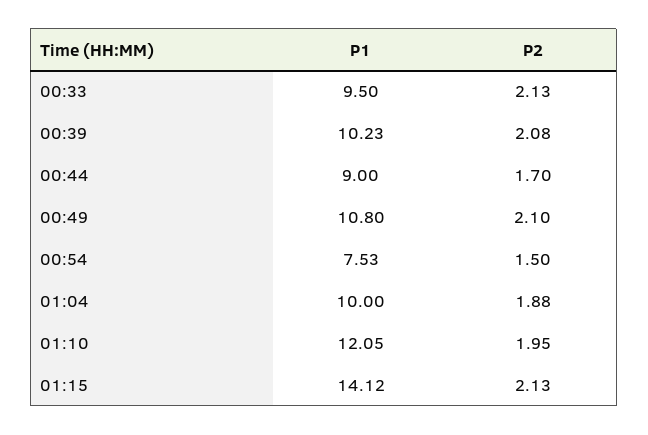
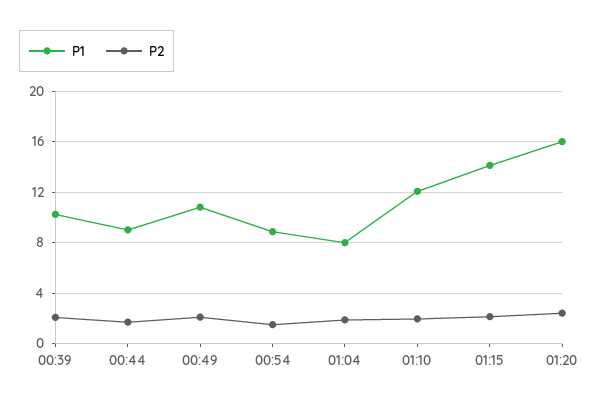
P1, 00:33: 9.5 -> none
P2, 00:33: 2.13 -> none
P1, 00:54: 7.53 -> 9
P1, 01:04: 10 -> 8
P1, 01:20: none -> 16
P2, 01:20: none -> 2.5

